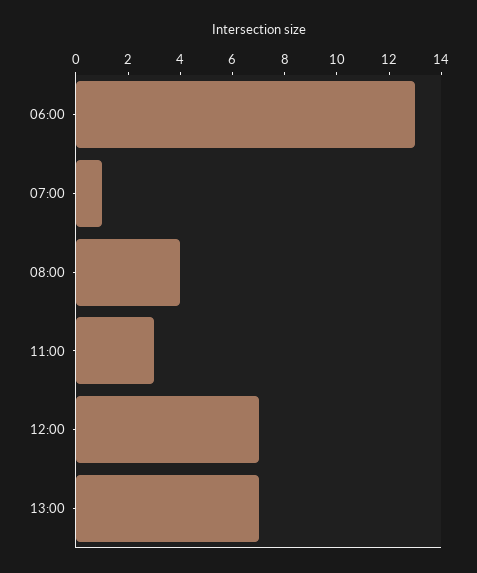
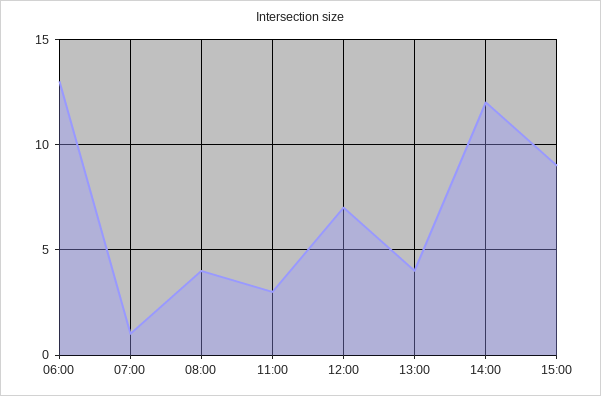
13:00: 7 -> 4
14:00: none -> 12
15:00: none -> 9

